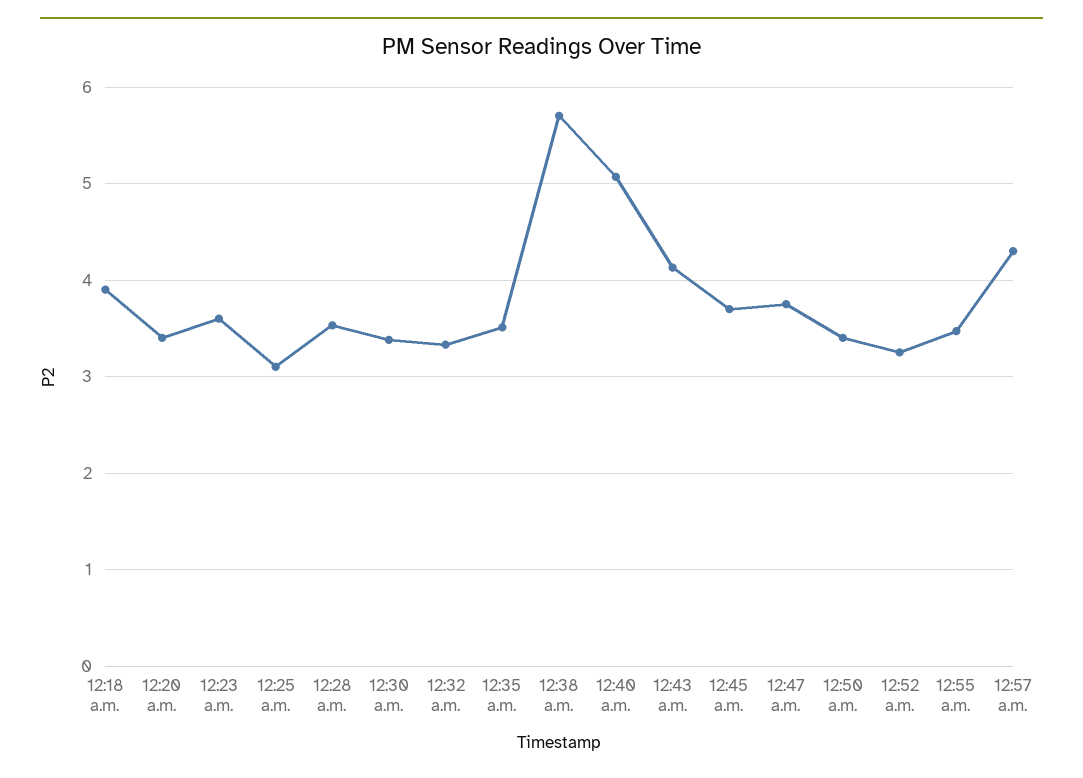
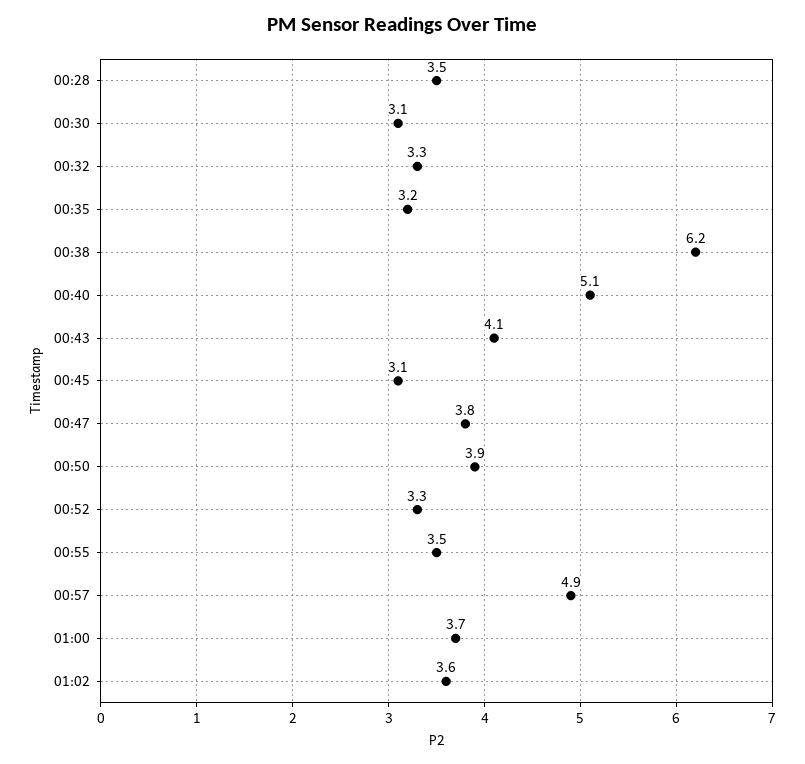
12:18 a.m.: 3.9 -> none
12:20 a.m.: 3.4 -> none
12:23 a.m.: 3.6 -> none
12:25 a.m.: 3.1 -> none
12:30 a.m.: 3.4 -> 3.1
12:35 a.m.: 3.5 -> 3.2
12:38 a.m.: 5.7 -> 6.2
12:45 a.m.: 3.7 -> 3.1
12:50 a.m.: 3.4 -> 3.9
12:57 a.m.: 4.3 -> 4.9
01:00: none -> 3.7
01:02: none -> 3.6

